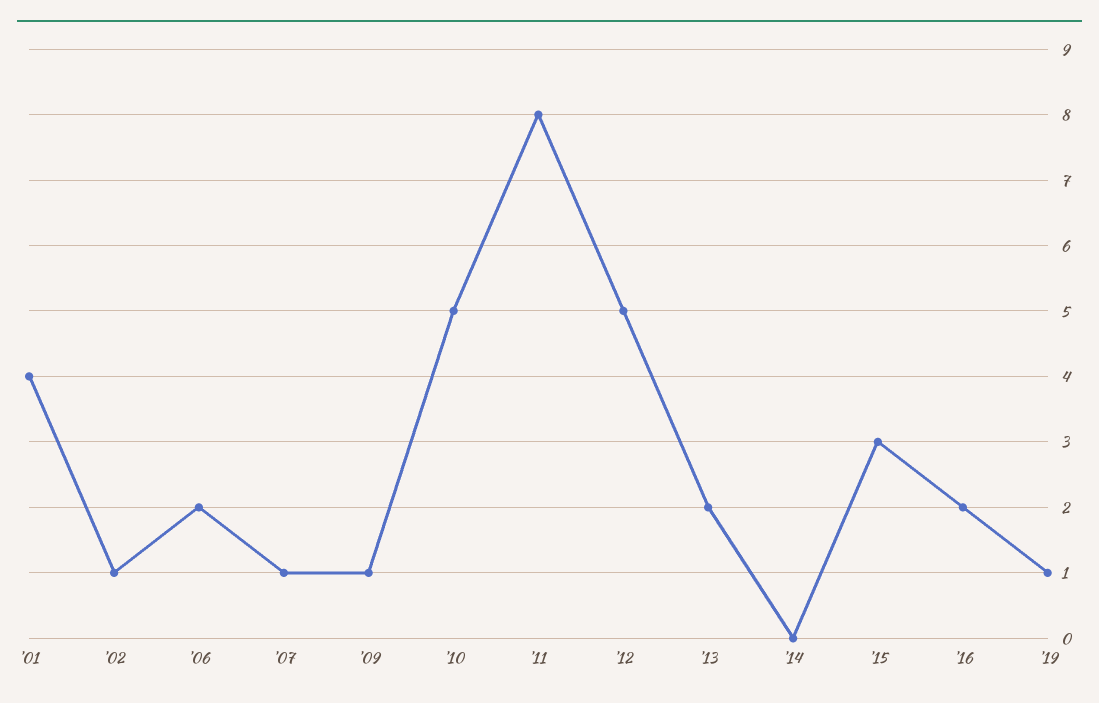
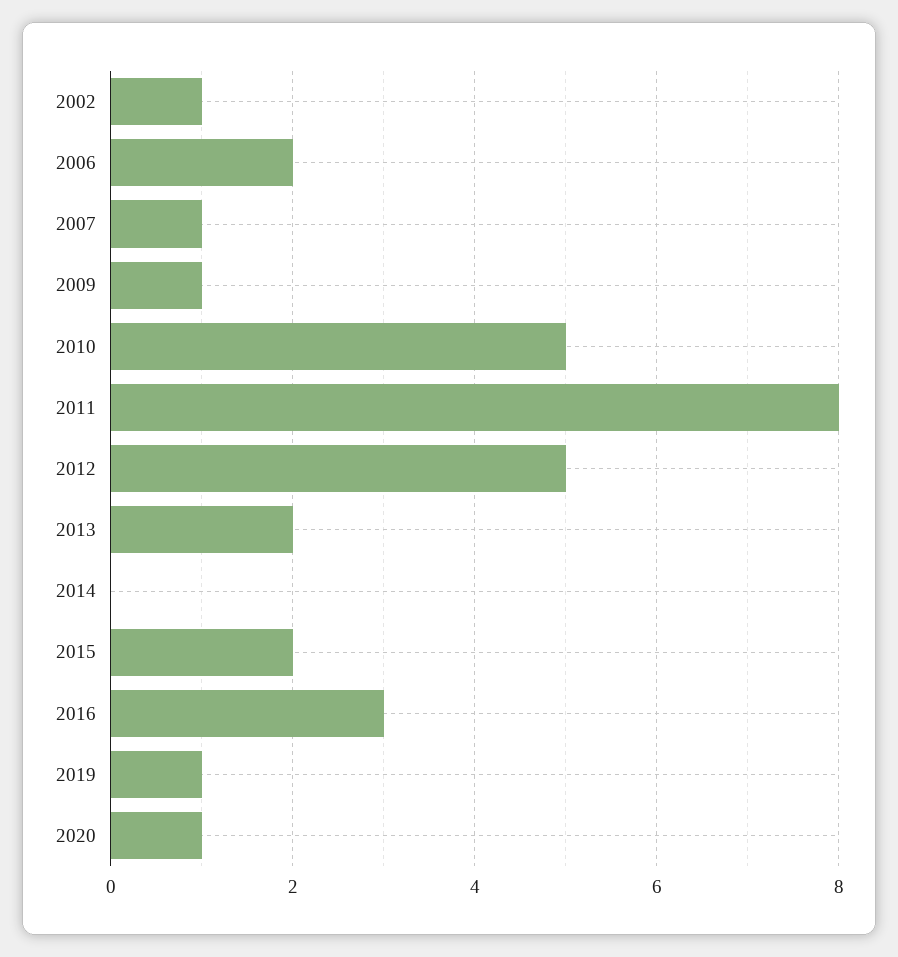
'01: 4 -> none
'15: 3 -> 2
'16: 2 -> 3
2020: none -> 1

